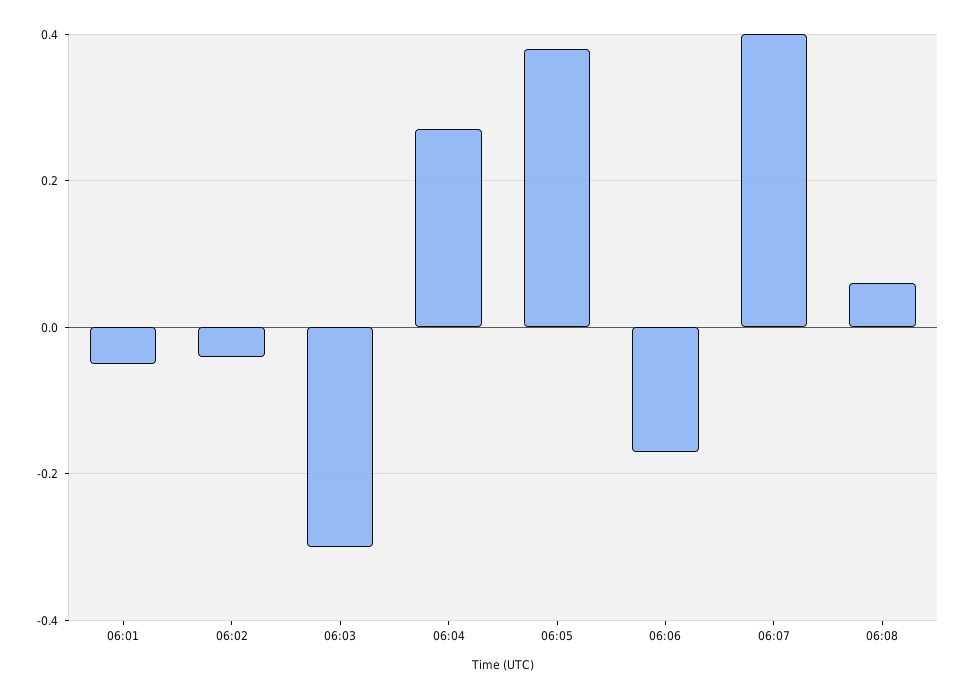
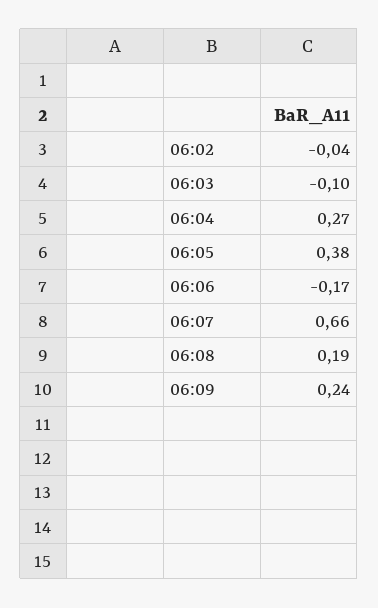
06:01: -0.05 -> none
06:03: -0.3 -> -0.1
06:07: 0.4 -> 0.66
06:08: 0.05 -> 0.19
06:09: none -> 0.24

